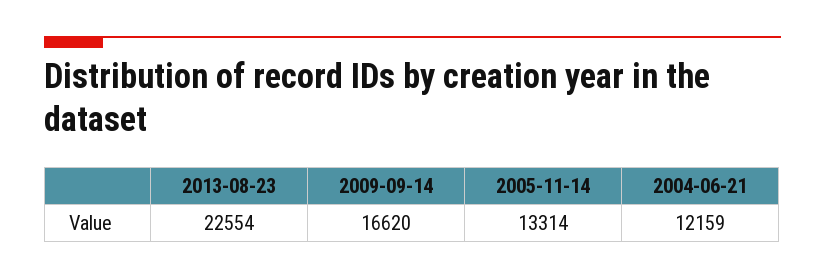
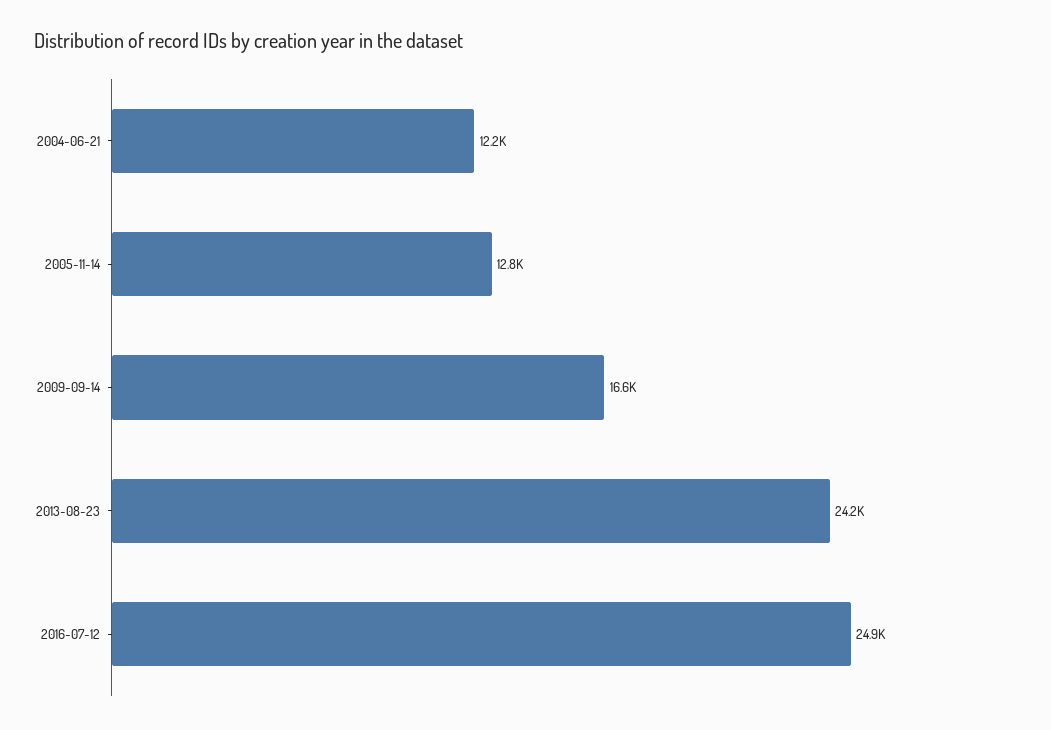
2013-08-23: 22554 -> 24200
2005-11-14: 13314 -> 12800
2016-07-12: none -> 24900

